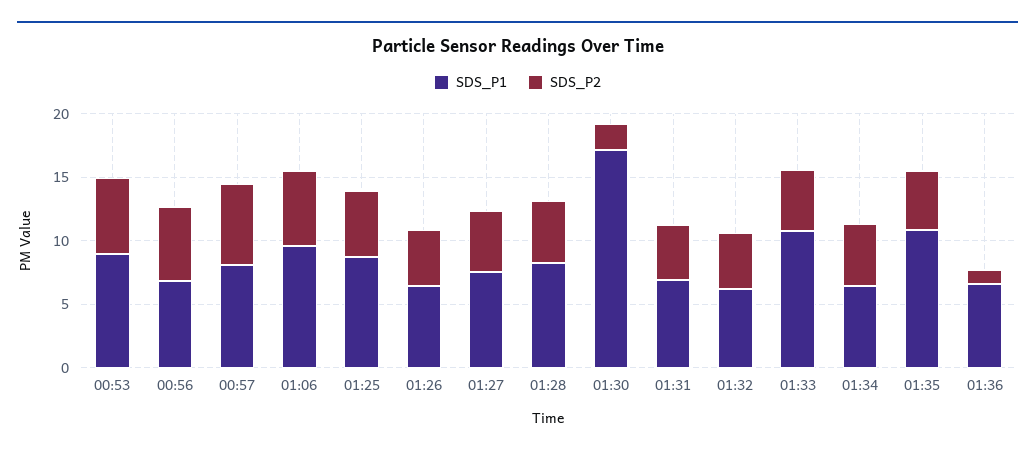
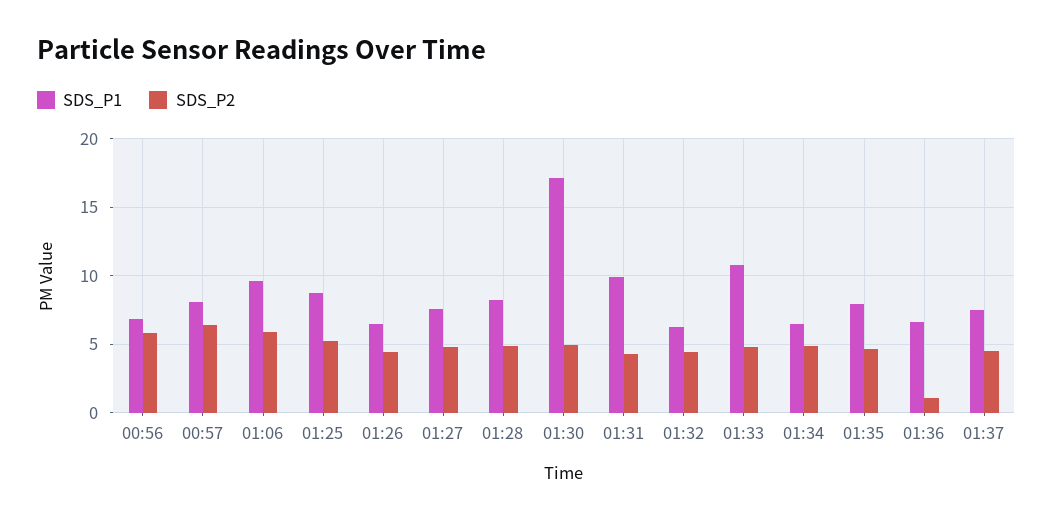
SDS_P1, 00:53: 9 -> none
SDS_P2, 00:53: 6 -> none
SDS_P2, 01:30: 2 -> 5
SDS_P1, 01:31: 7 -> 10
SDS_P1, 01:35: 11 -> 8
SDS_P1, 01:37: none -> 7.5
SDS_P2, 01:37: none -> 4.5

